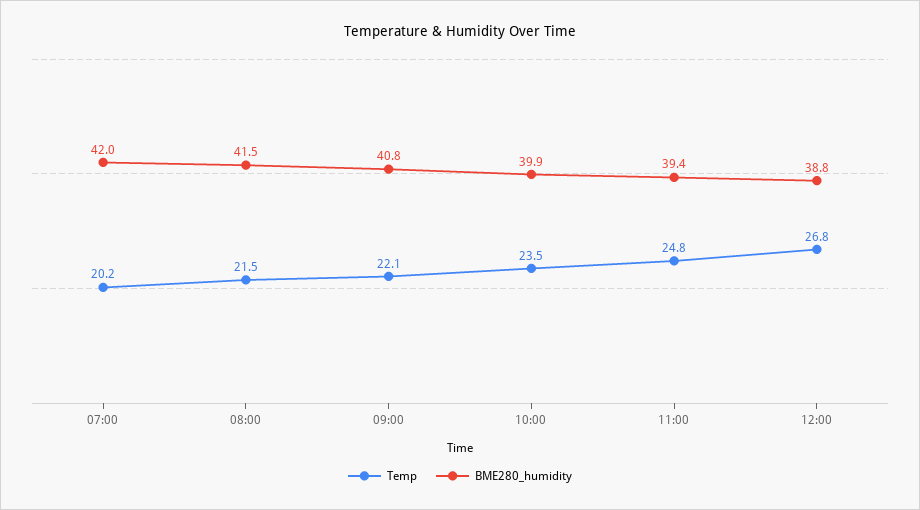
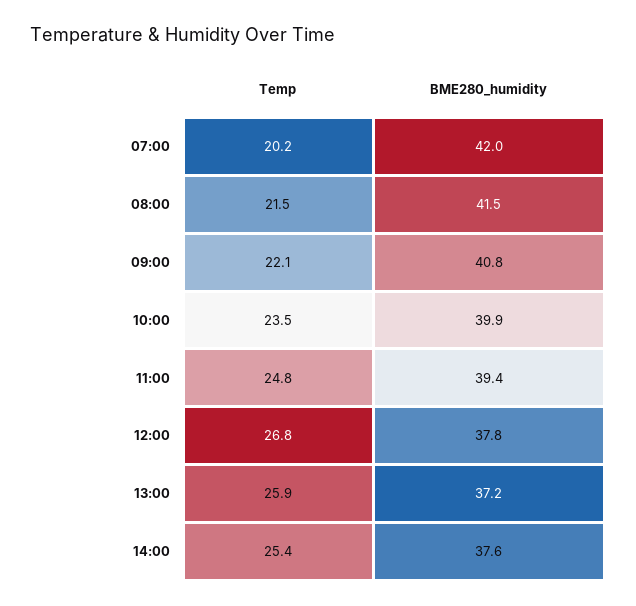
BME280_humidity, 12:00: 38.8 -> 37.8
Temp, 13:00: none -> 25.9
BME280_humidity, 13:00: none -> 37.2
Temp, 14:00: none -> 25.4
BME280_humidity, 14:00: none -> 37.6

